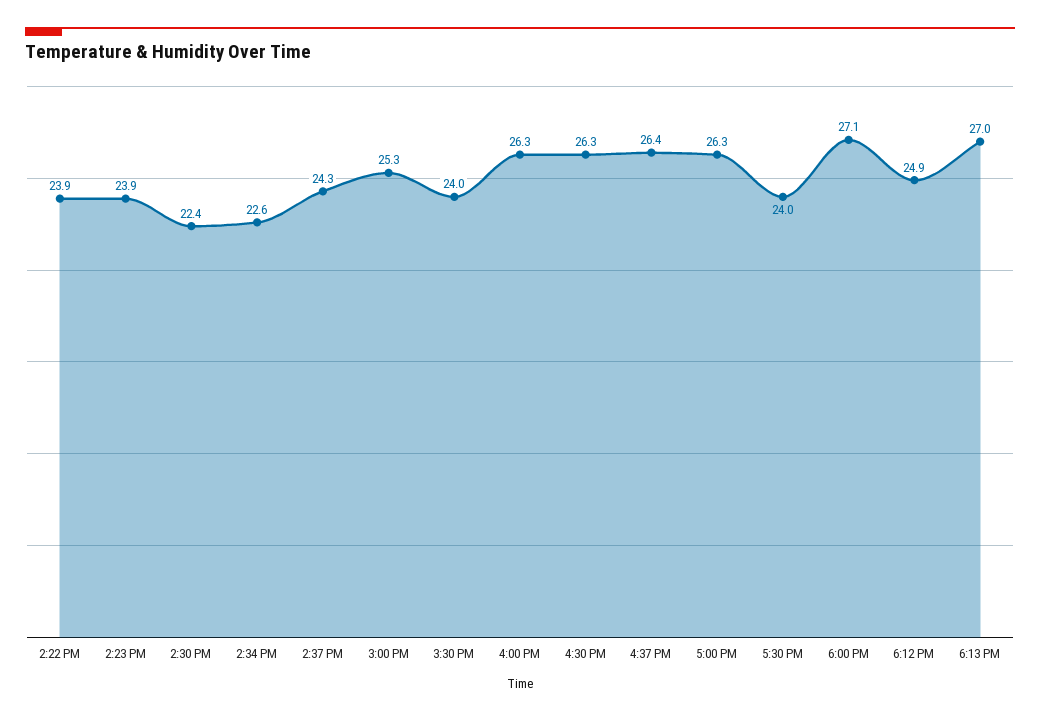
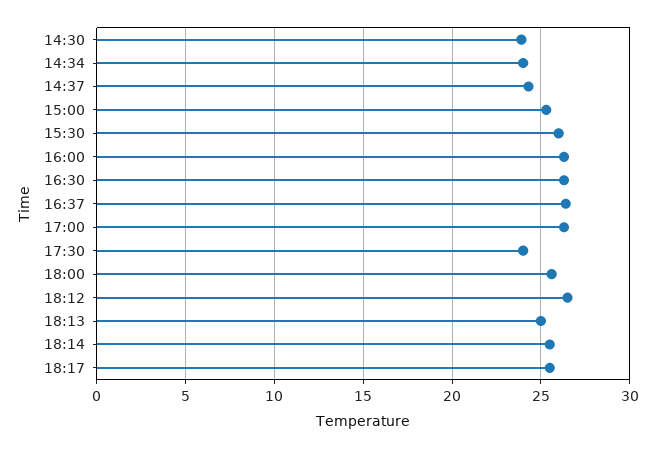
2:22 PM: 23.9 -> none
2:23 PM: 23.9 -> none
2:30 PM: 22.4 -> 24
2:34 PM: 22.6 -> 24
3:30 PM: 24 -> 26
6:00 PM: 27.1 -> 25.5
6:12 PM: 24.9 -> 26.5
6:13 PM: 27 -> 25
18:14: none -> 25.5
18:17: none -> 25.5

